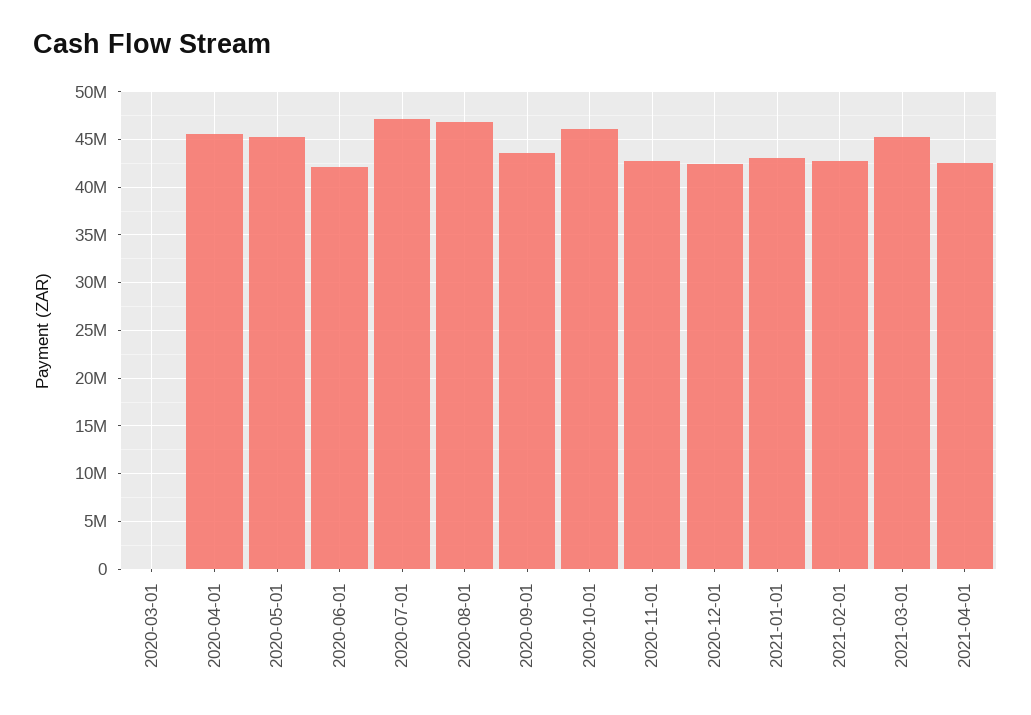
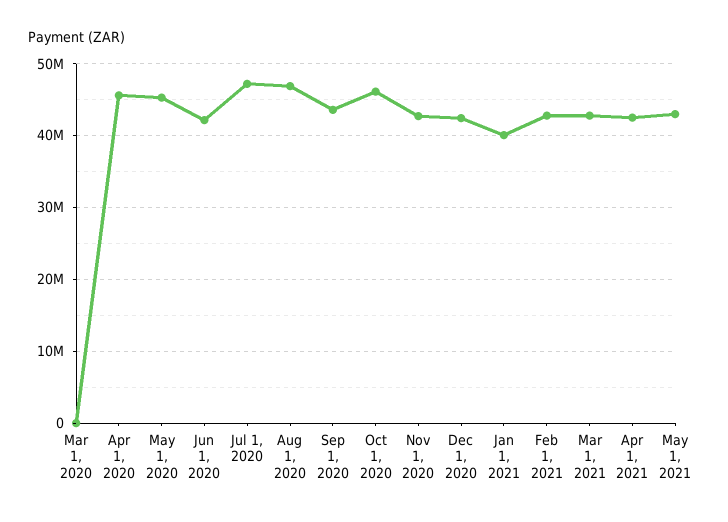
2021-01-01: 43000000 -> 40000000
2021-03-01: 45000000 -> 43000000
May 1, 2021: none -> 43000000

